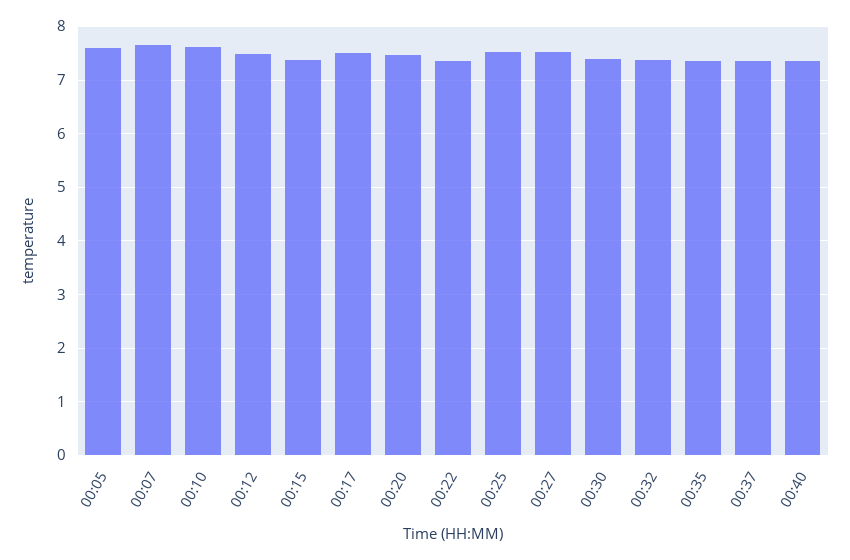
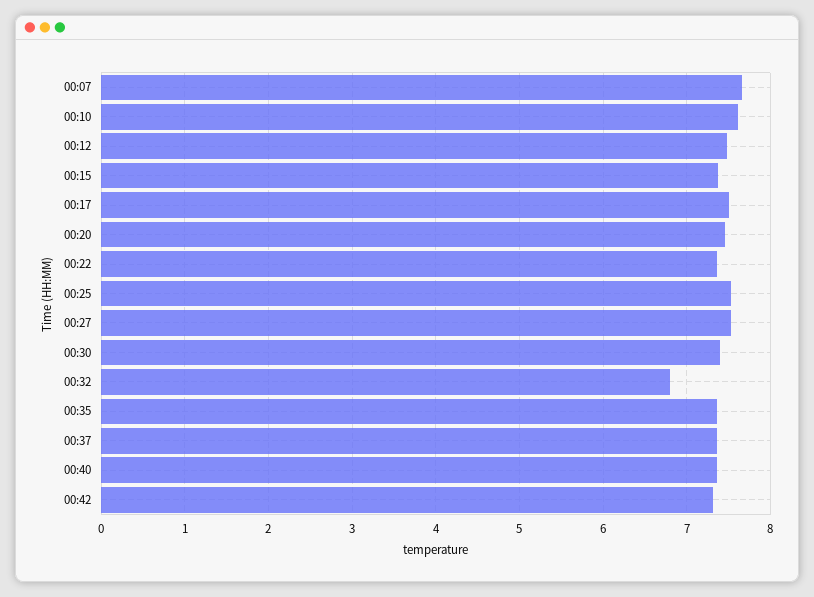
00:05: 7.6 -> none
00:32: 7.4 -> 6.8
00:42: none -> 7.3

